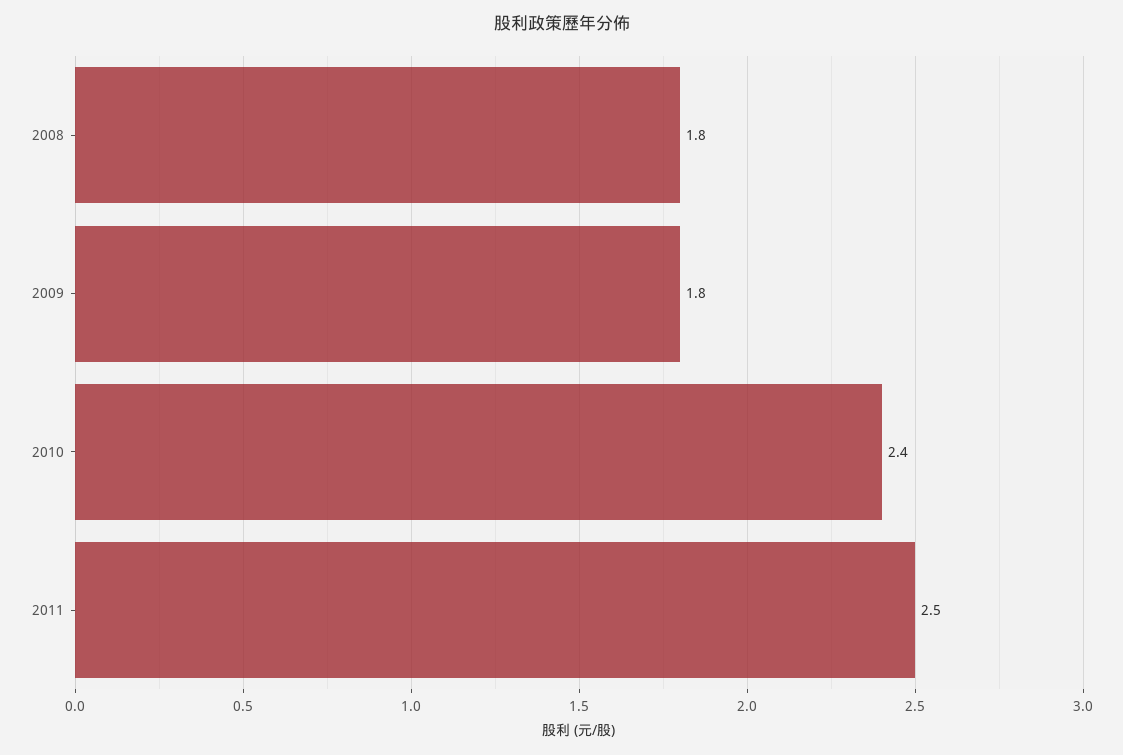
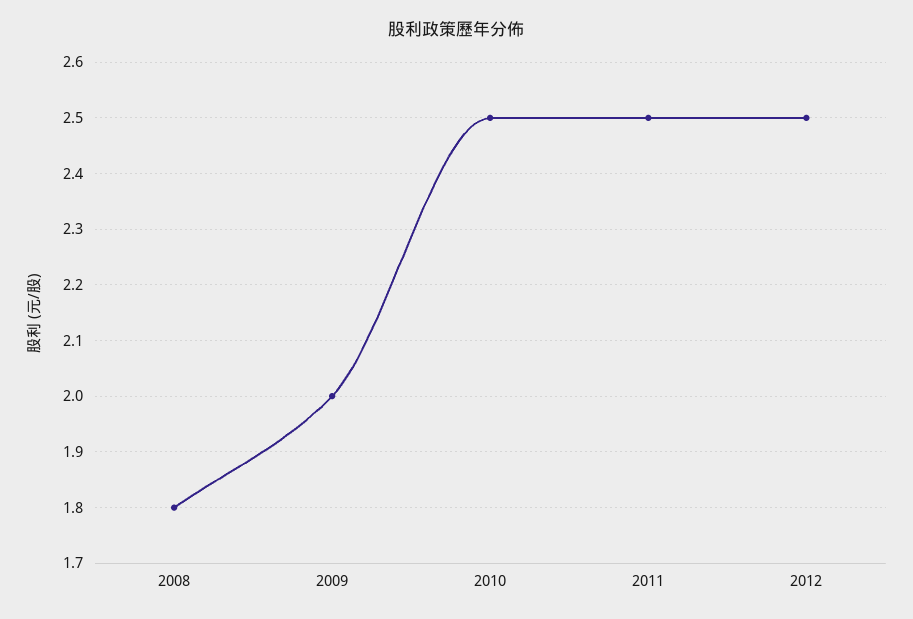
2009: 1.8 -> 2
2010: 2.4 -> 2.5
2012: none -> 2.5

